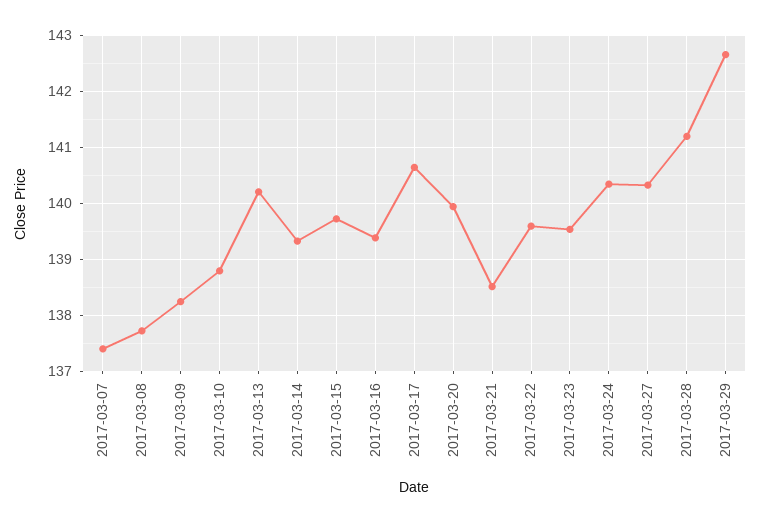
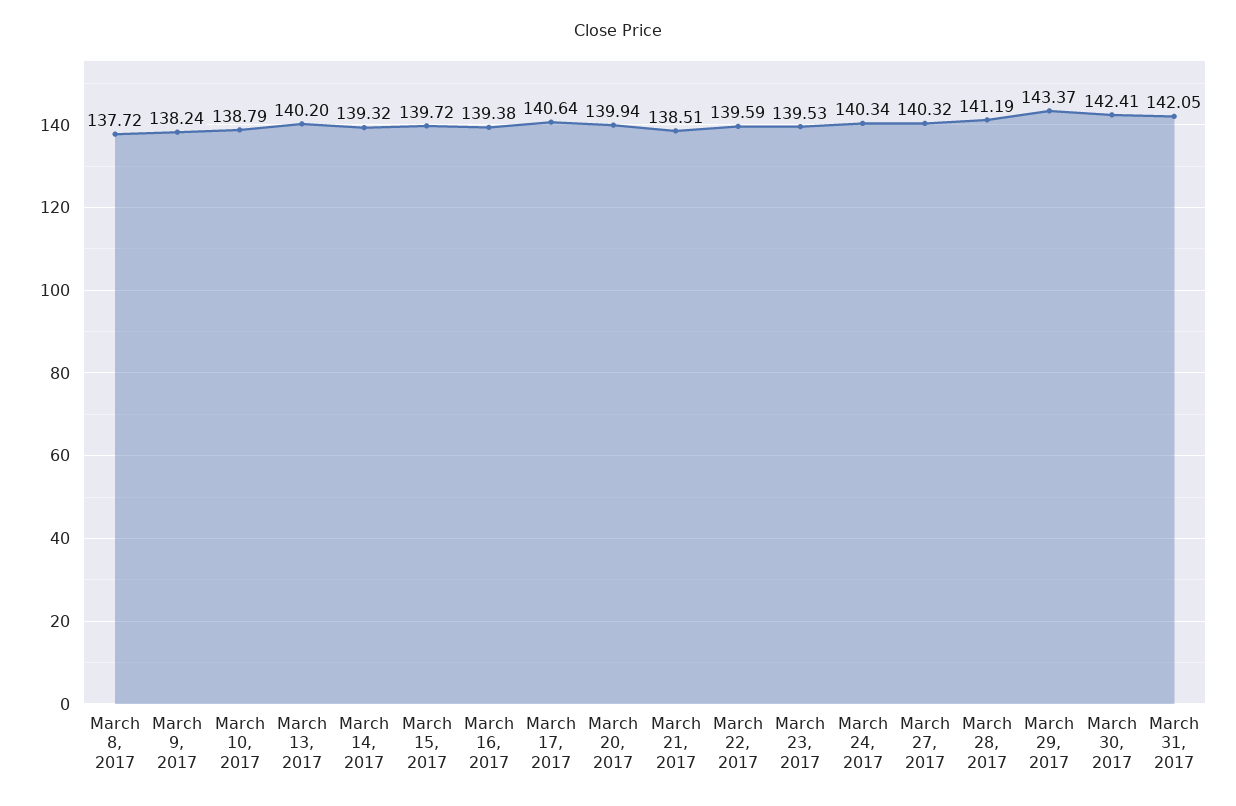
2017-03-07: 137.4 -> none
2017-03-29: 142.6 -> 143.37
March 30, 2017: none -> 142.41
March 31, 2017: none -> 142.05

